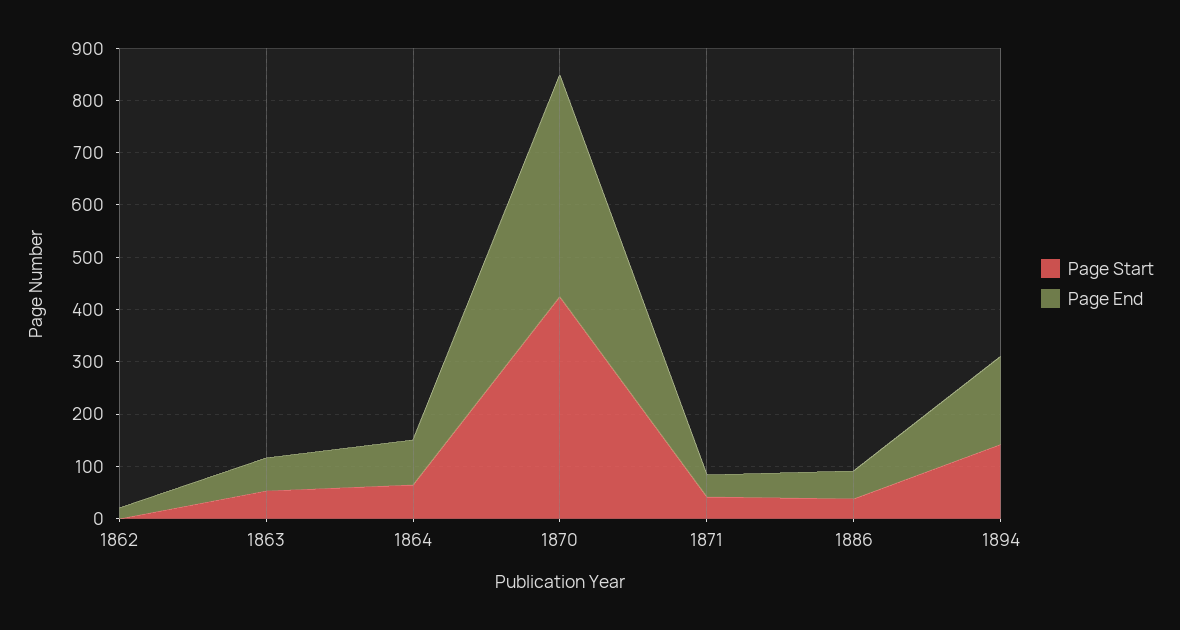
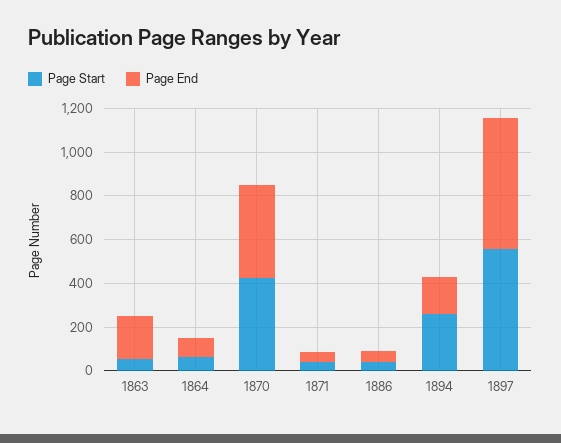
Page Start, 1862: 0 -> none
Page End, 1862: 20 -> none
Page End, 1863: 60 -> 200
Page Start, 1894: 140 -> 250
Page Start, 1897: none -> 550
Page End, 1897: none -> 600

